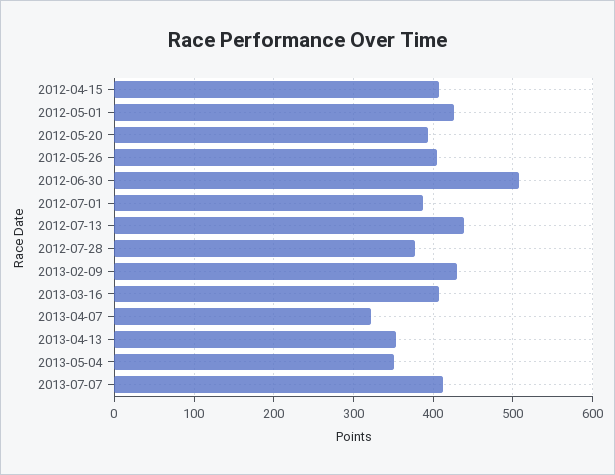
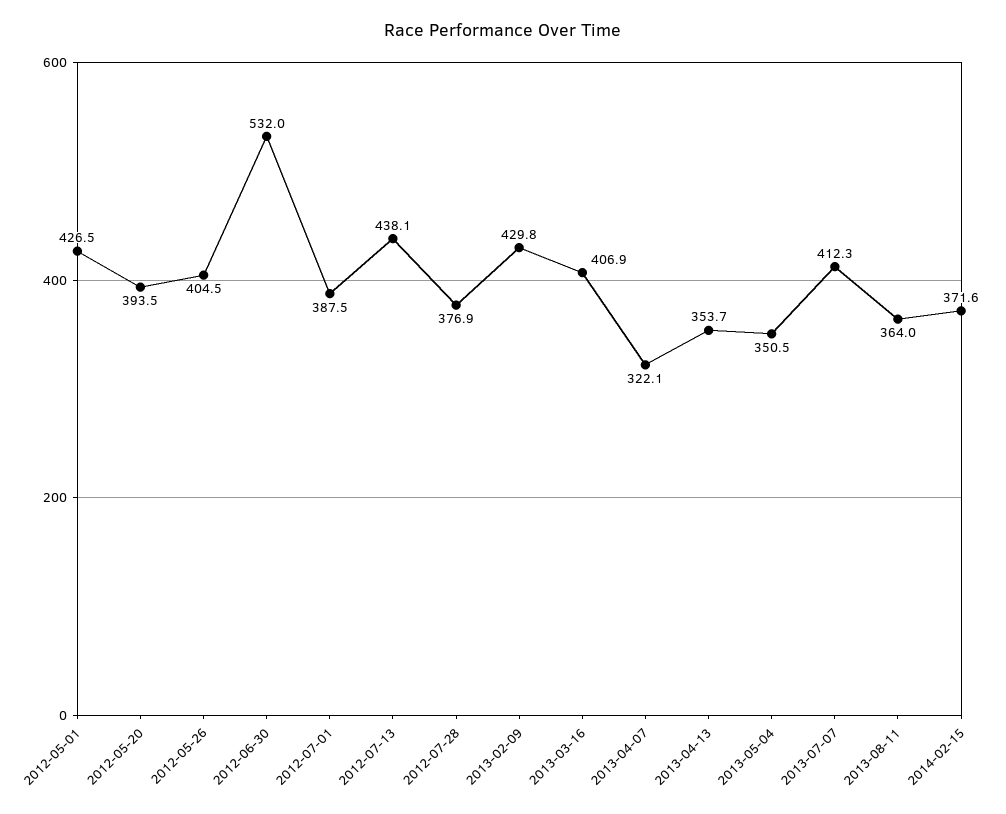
2012-04-15: 410 -> none
2012-06-30: 510 -> 532
2013-08-11: none -> 364
2014-02-15: none -> 371.6

